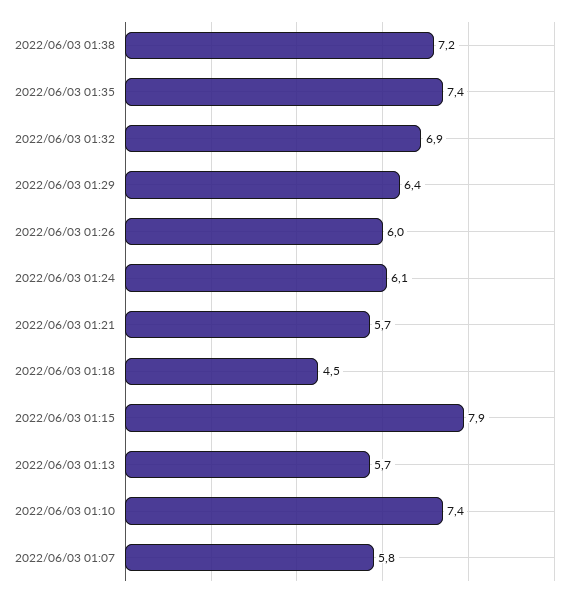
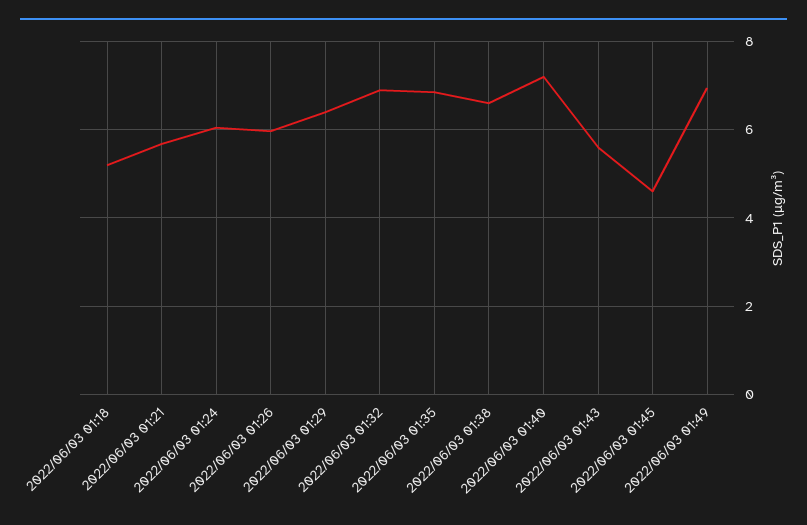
2022/06/03 01:38: 7.2 -> 6.6
2022/06/03 01:35: 7.4 -> 6.8
2022/06/03 01:18: 4.5 -> 5.2
2022/06/03 01:15: 7.9 -> none
2022/06/03 01:13: 5.7 -> none
2022/06/03 01:10: 7.4 -> none
2022/06/03 01:07: 5.8 -> none
2022/06/03 01:40: none -> 7.2
2022/06/03 01:43: none -> 5.6
2022/06/03 01:45: none -> 4.6
2022/06/03 01:49: none -> 7

